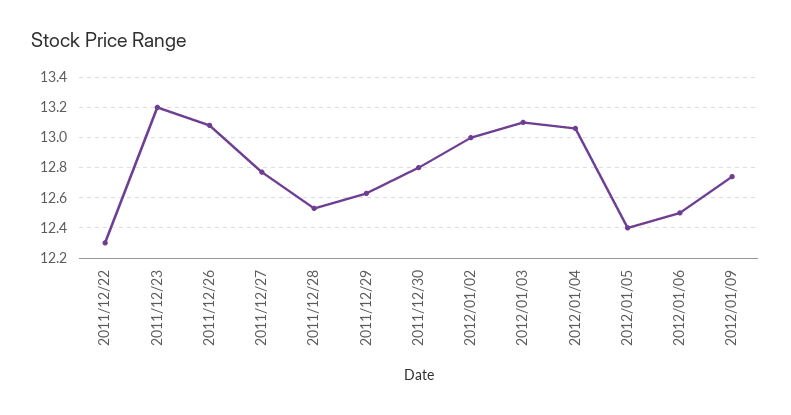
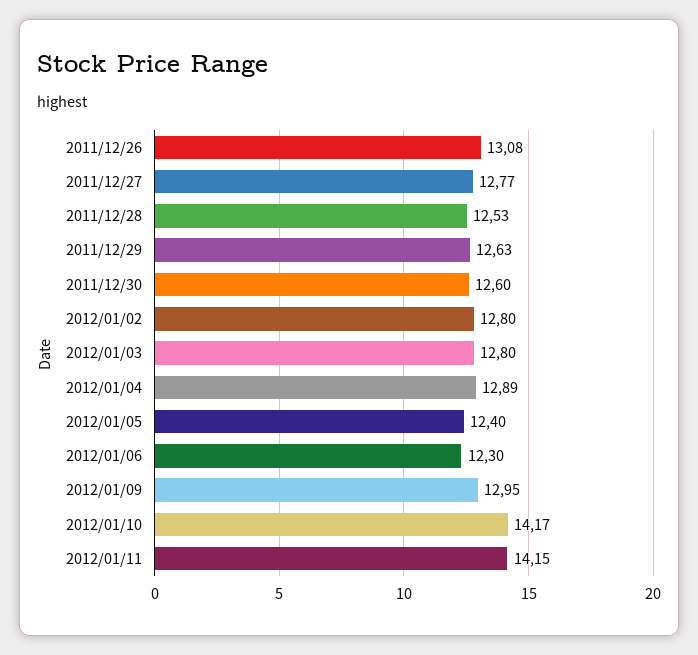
2011/12/22: 12.3 -> none
2011/12/23: 13.2 -> none
2011/12/30: 12.8 -> 12.6
2012/01/02: 13 -> 12.8
2012/01/03: 13.1 -> 12.8
2012/01/04: 13.05 -> 12.89
2012/01/06: 12.5 -> 12.3
2012/01/09: 12.75 -> 12.95
2012/01/10: none -> 14.17
2012/01/11: none -> 14.15

